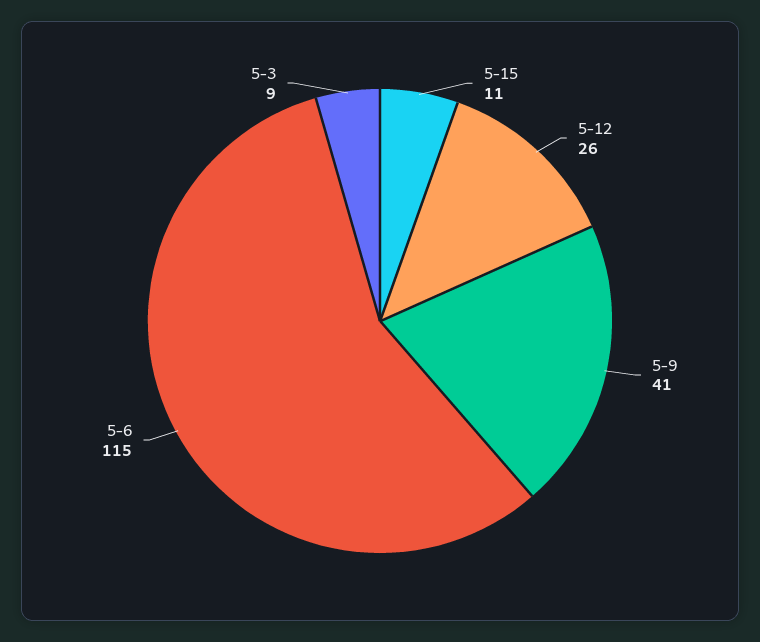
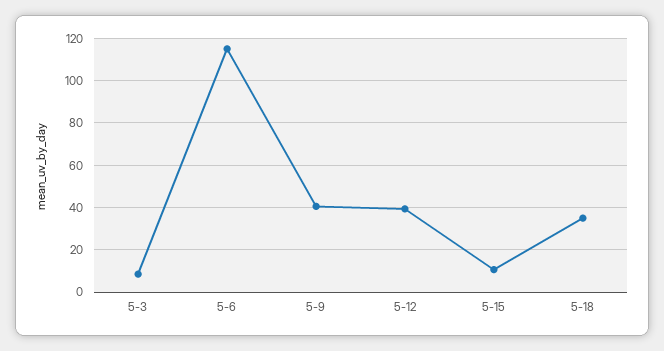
5-12: 26 -> 40
5-18: none -> 35

